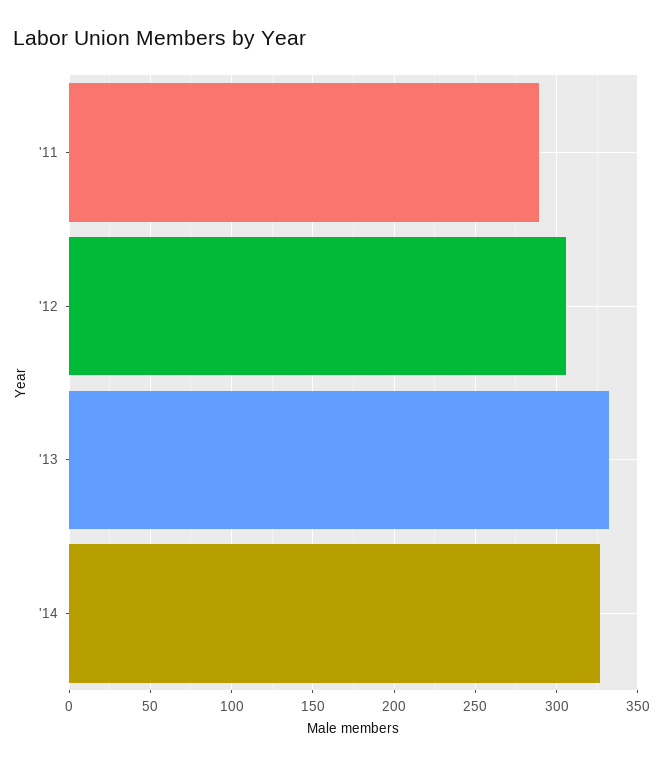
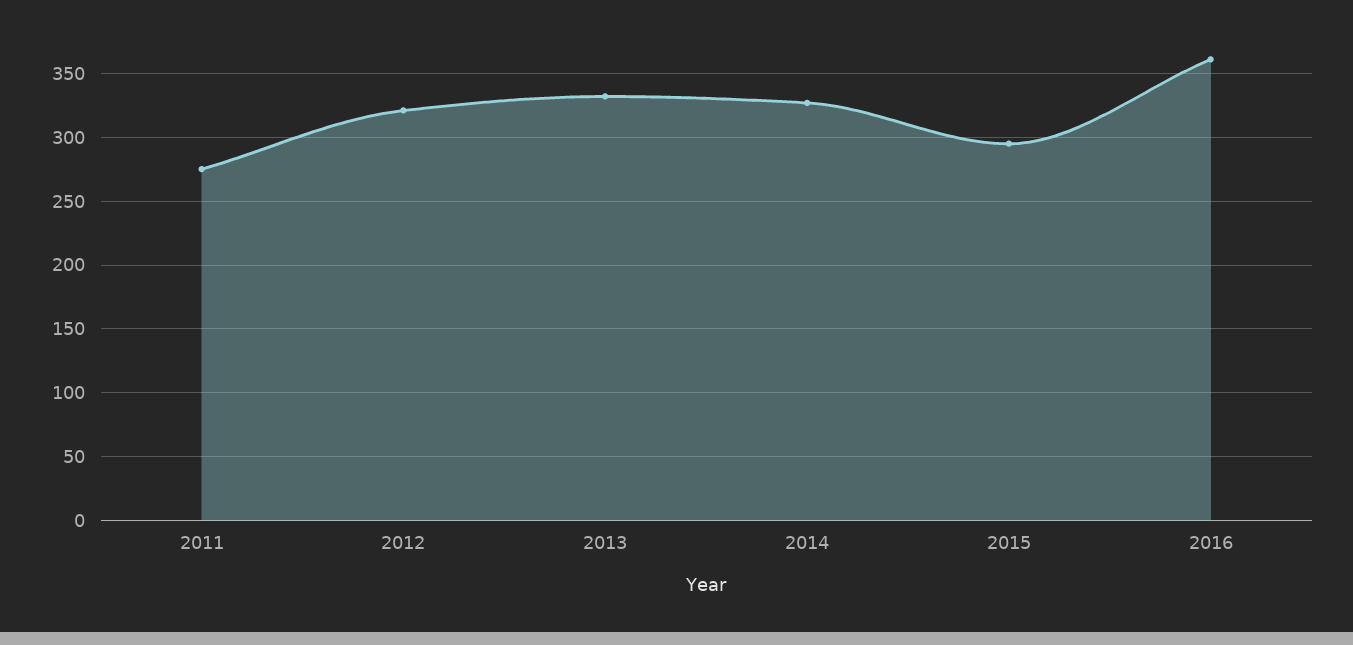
'11: 290 -> 275
'12: 305 -> 320
2015: none -> 295
2016: none -> 360

